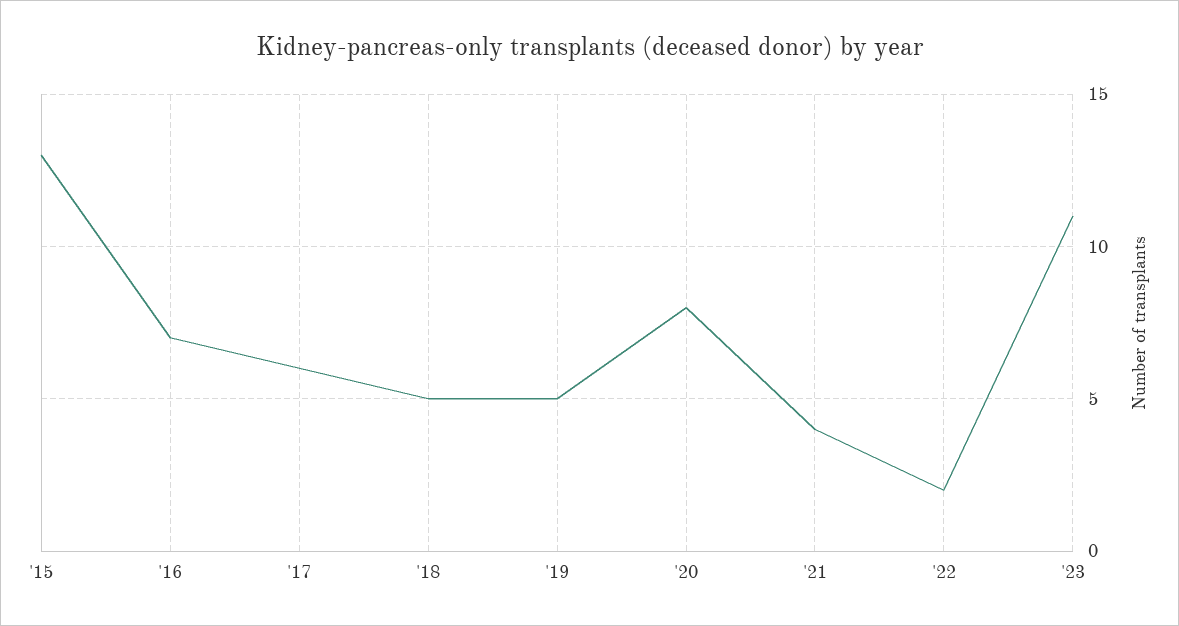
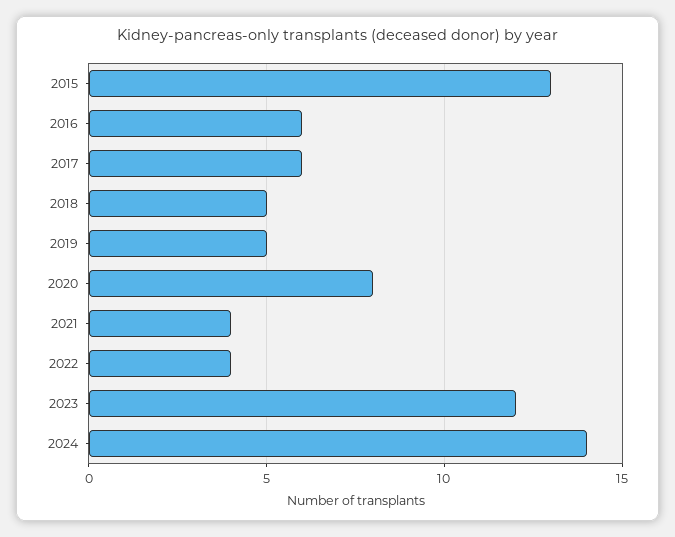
'16: 7 -> 6
'22: 2 -> 4
'23: 11 -> 12
2024: none -> 14

